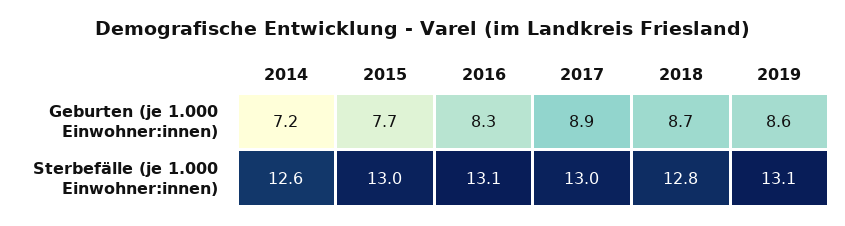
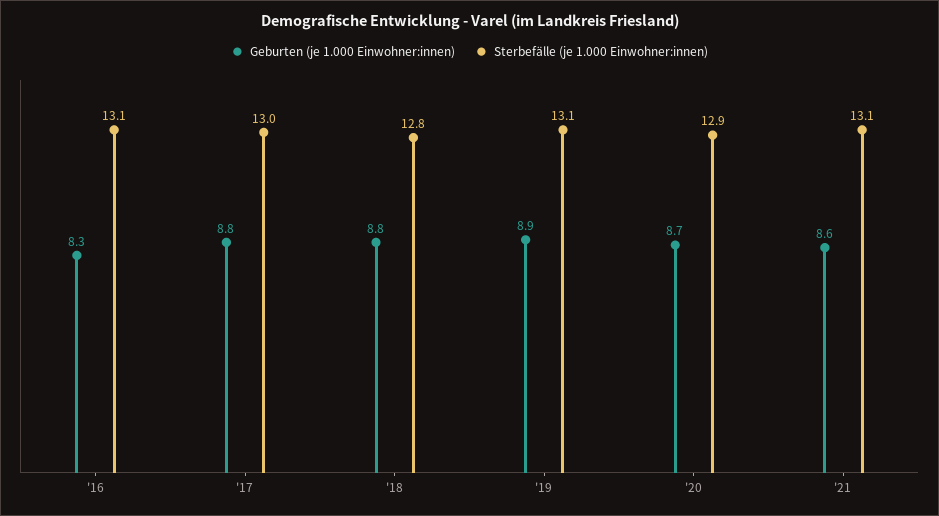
Geburten (je 1.000 Einwohner:innen), 2014: 7.2 -> none
Geburten (je 1.000 Einwohner:innen), 2015: 7.7 -> none
Geburten (je 1.000 Einwohner:innen), 2017: 8.9 -> 8.8
Geburten (je 1.000 Einwohner:innen), 2018: 8.7 -> 8.8
Geburten (je 1.000 Einwohner:innen), 2019: 8.6 -> 8.9
Sterbefälle (je 1.000 Einwohner:innen), 2014: 12.6 -> none
Sterbefälle (je 1.000 Einwohner:innen), 2015: 13 -> none
Geburten (je 1.000 Einwohner:innen), '20: none -> 8.7
Sterbefälle (je 1.000 Einwohner:innen), '20: none -> 12.9
Geburten (je 1.000 Einwohner:innen), '21: none -> 8.6
Sterbefälle (je 1.000 Einwohner:innen), '21: none -> 13.1

